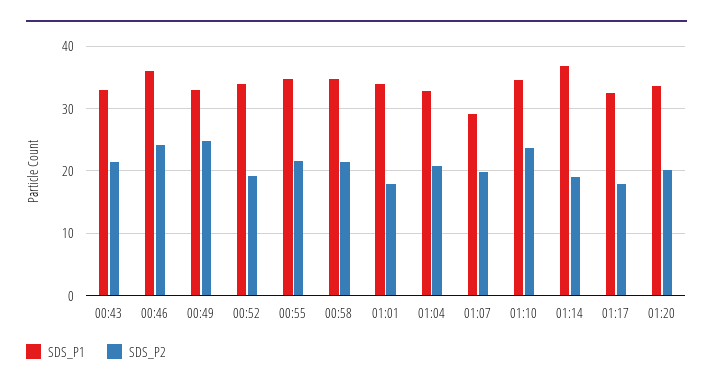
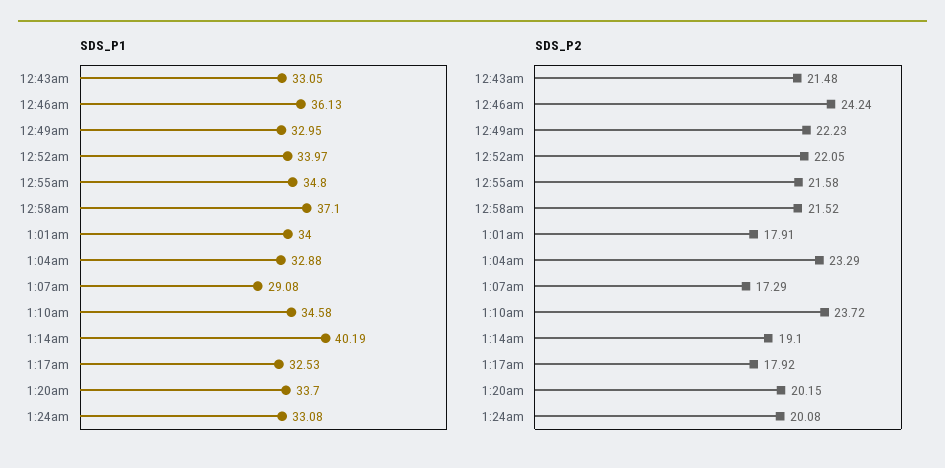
SDS_P2, 00:49: 25 -> 22.23
SDS_P2, 00:52: 19 -> 22.05
SDS_P1, 00:58: 35 -> 37.1
SDS_P2, 01:04: 21 -> 23.29
SDS_P2, 01:07: 20 -> 17.29
SDS_P1, 01:14: 37 -> 40.19
SDS_P1, 1:24am: none -> 33.08
SDS_P2, 1:24am: none -> 20.08

